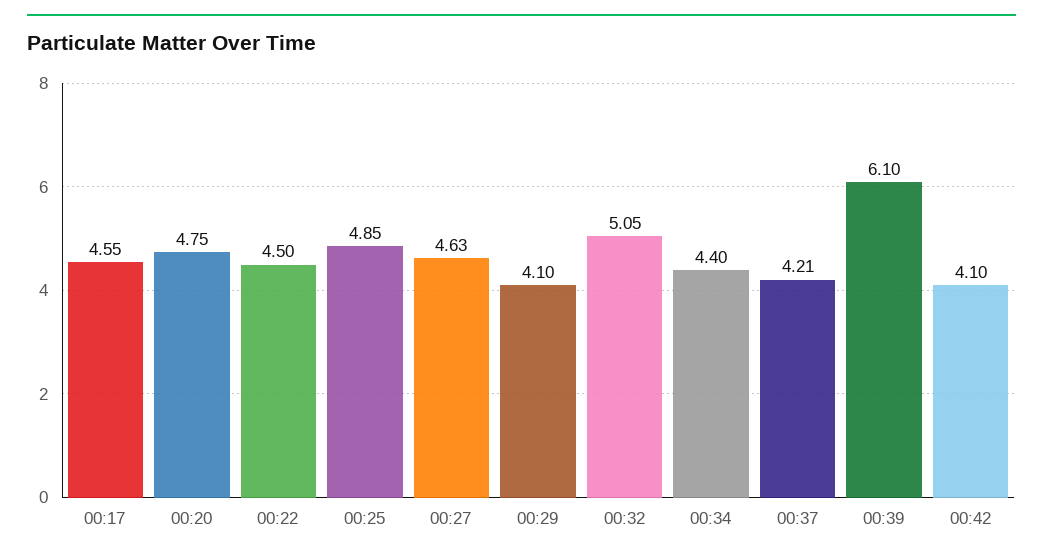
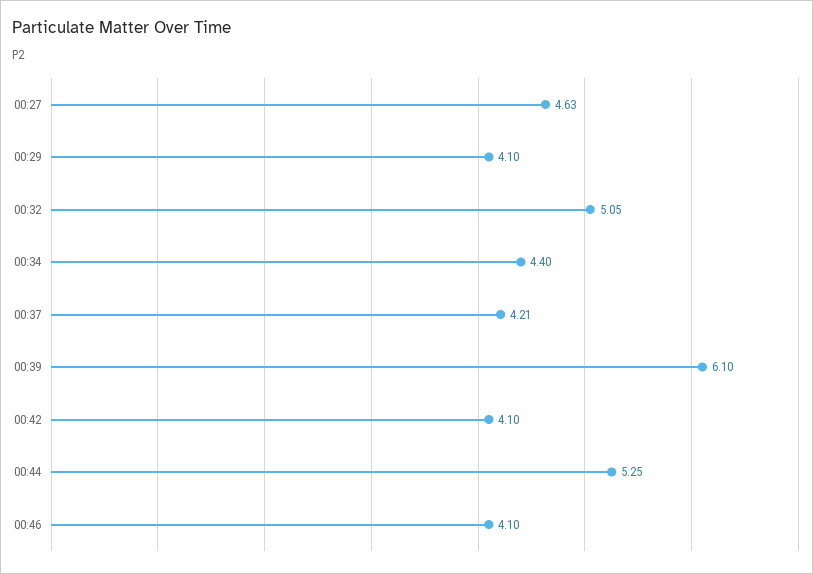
00:17: 4.55 -> none
00:20: 4.75 -> none
00:22: 4.5 -> none
00:25: 4.85 -> none
00:44: none -> 5.25
00:46: none -> 4.1

